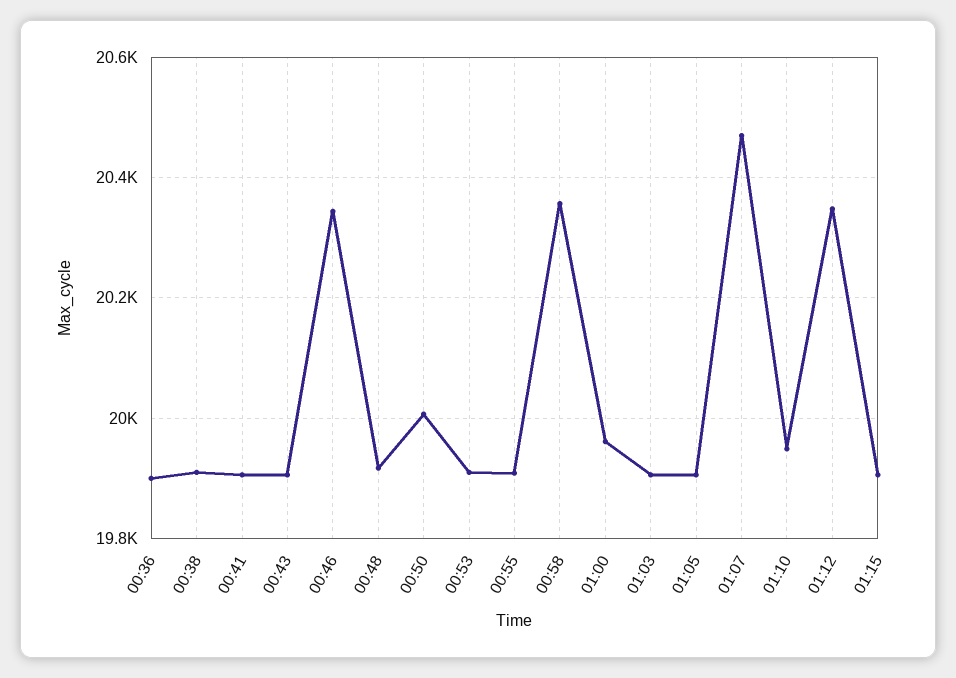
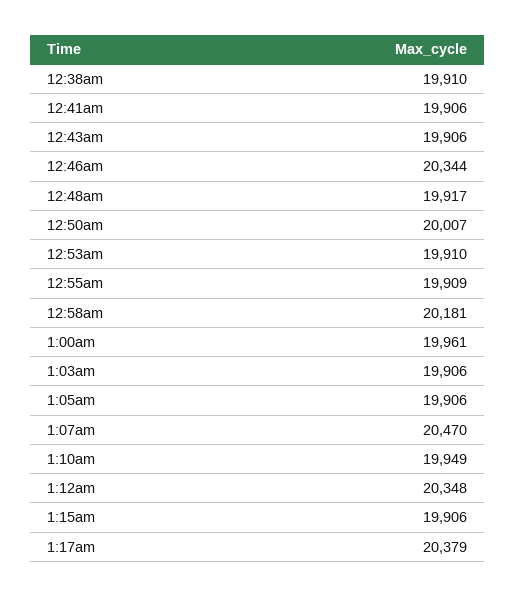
00:36: 19900 -> none
00:58: 20360 -> 20181
1:17am: none -> 20379

